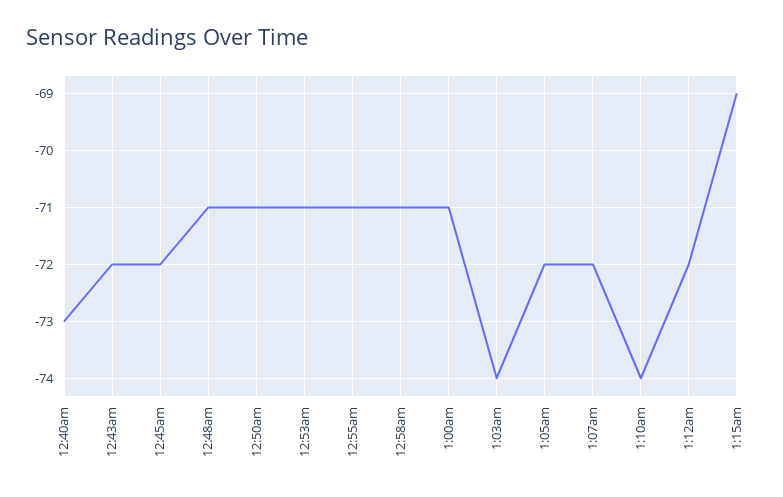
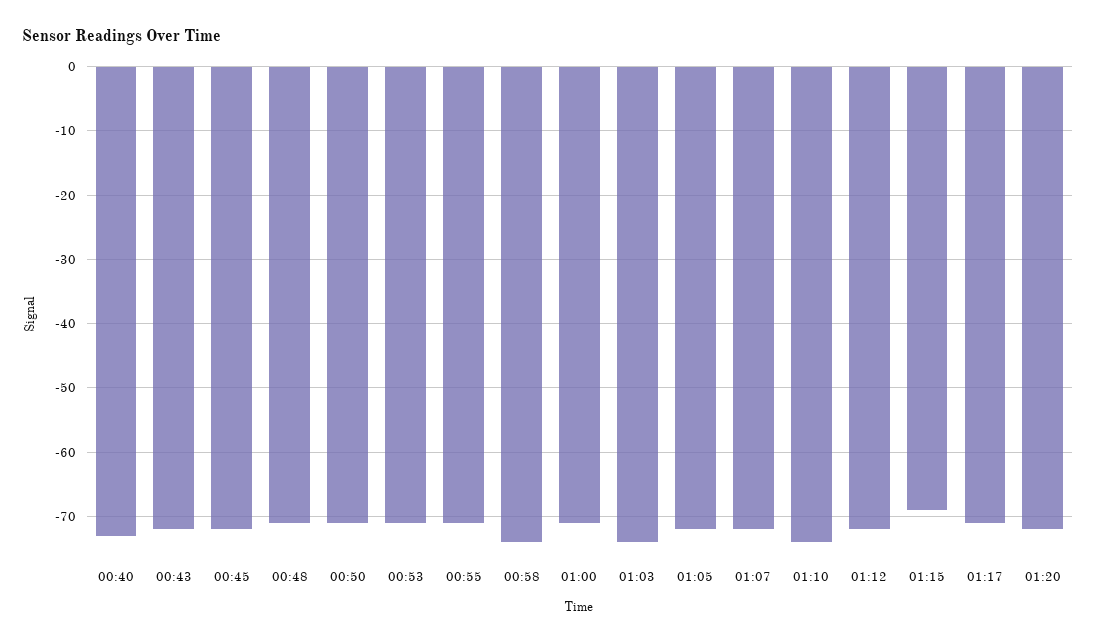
12:58am: -71 -> -74
01:17: none -> -71
01:20: none -> -72

